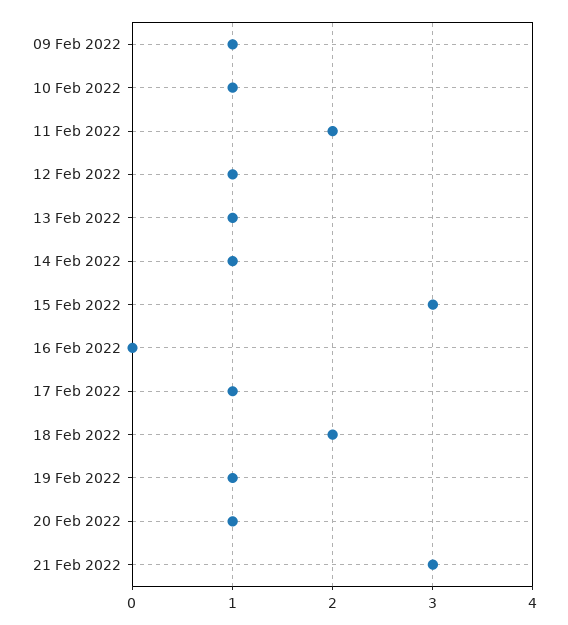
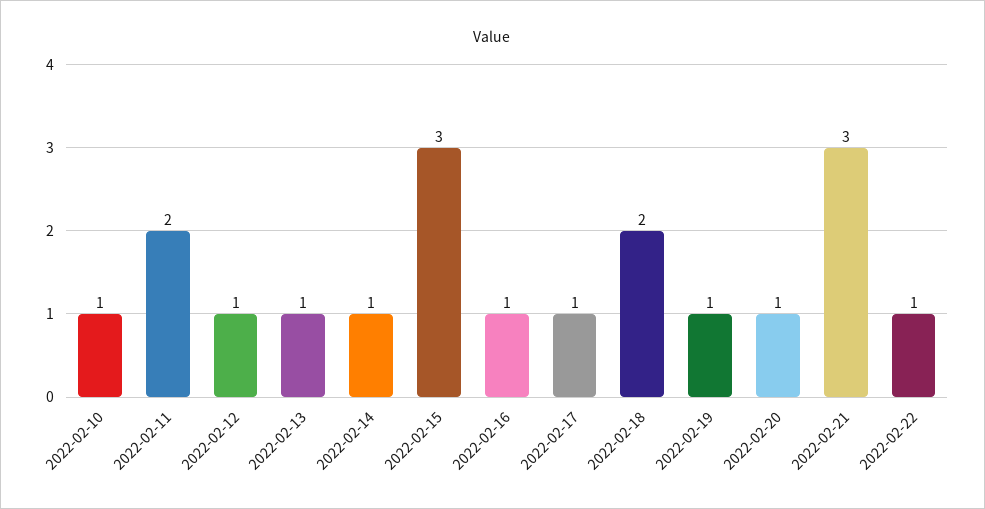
09 Feb 2022: 1 -> none
16 Feb 2022: 0 -> 1
2022-02-22: none -> 1

